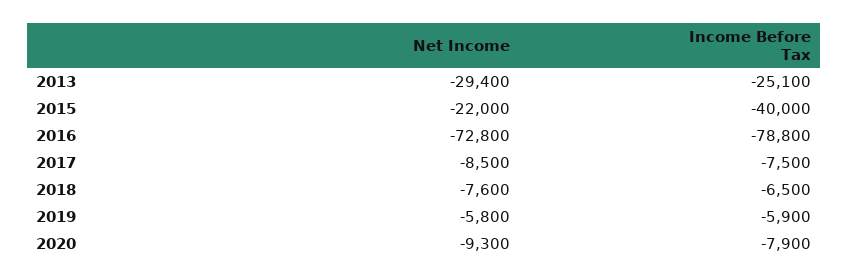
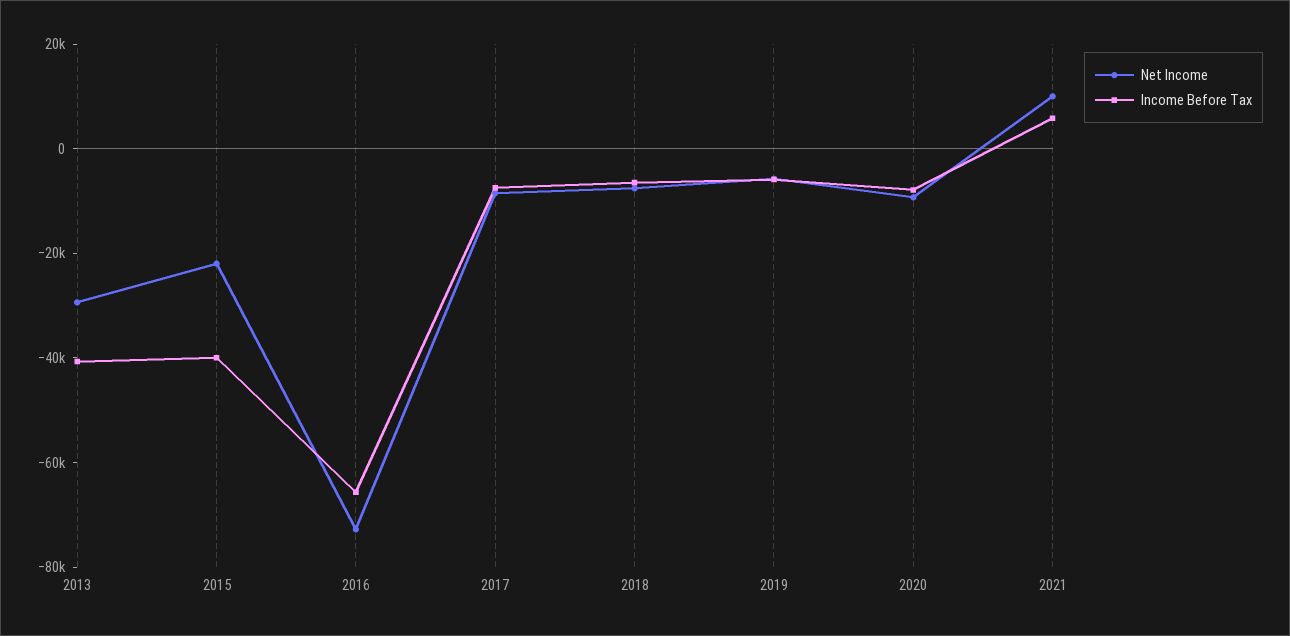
Income Before Tax, 2013: -25100 -> -40000
Income Before Tax, 2016: -78800 -> -65000
Net Income, 2021: none -> 10000
Income Before Tax, 2021: none -> 5000

